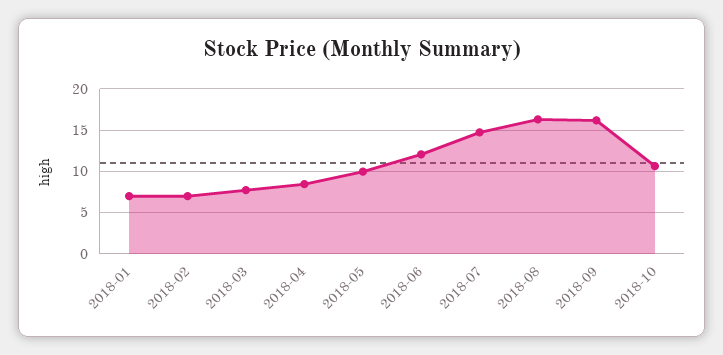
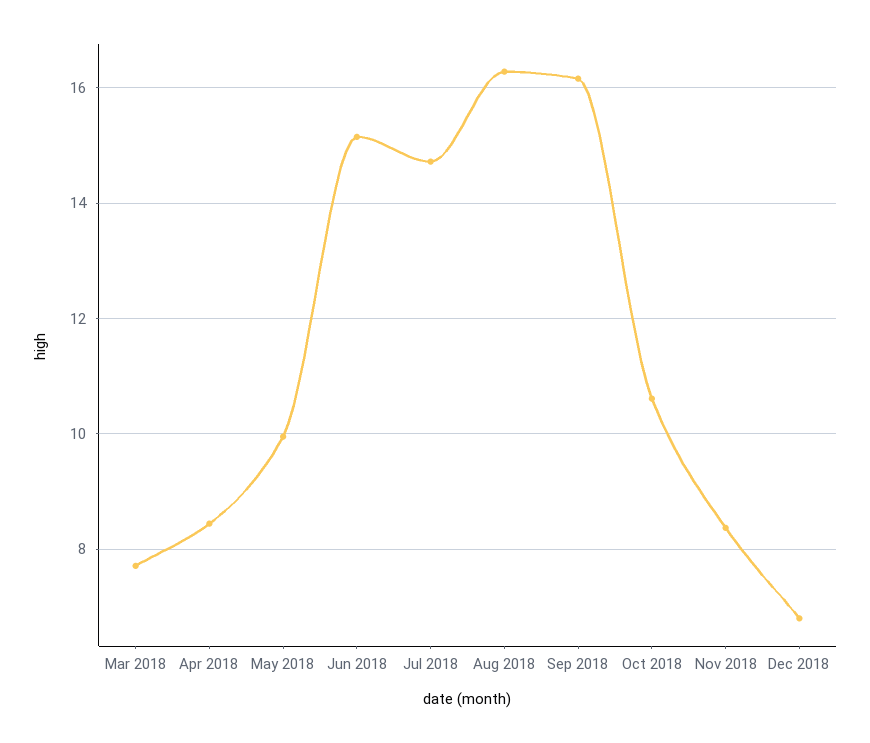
2018-01: 7 -> none
2018-02: 7 -> none
2018-06: 12 -> 15.2
Nov 2018: none -> 8.4
Dec 2018: none -> 6.8

